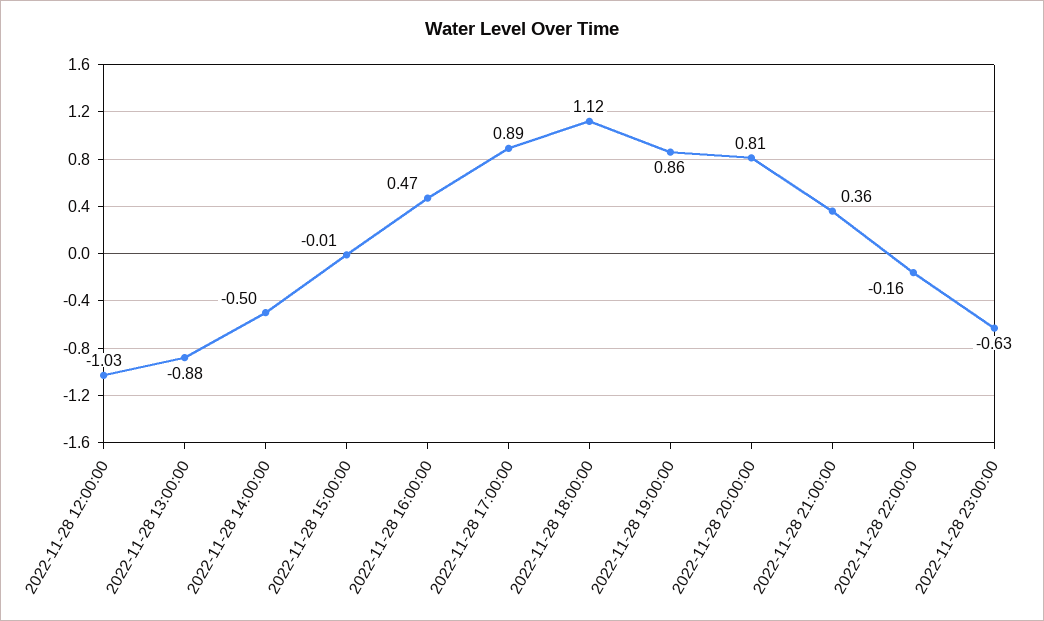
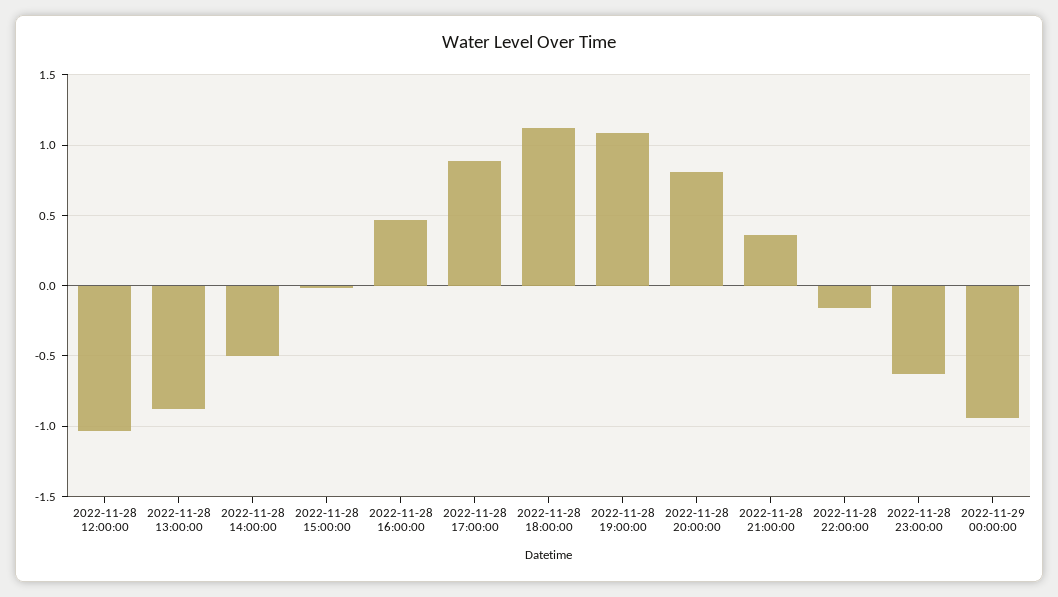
2022-11-28 19:00:00: 0.86 -> 1.1
2022-11-29 00:00:00: none -> -0.95

